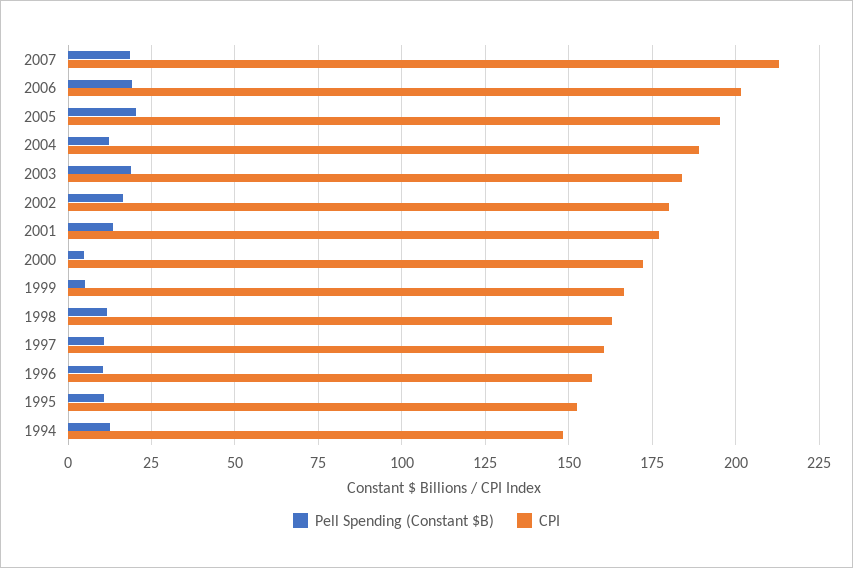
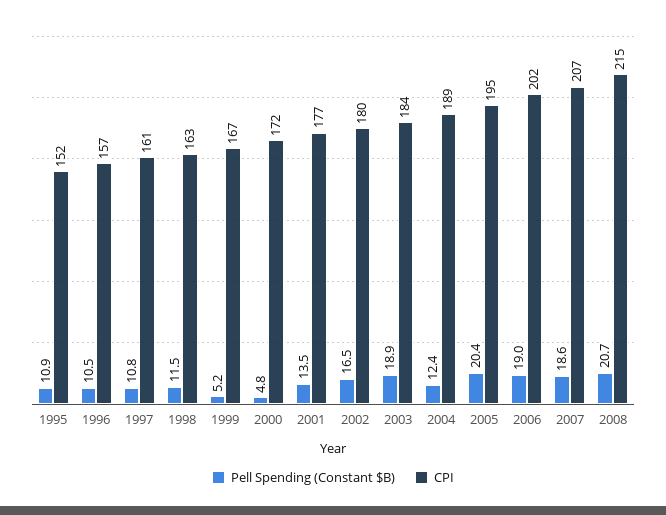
CPI, 2007: 212.5 -> 207
Pell Spending (Constant $B), 1994: 12.5 -> none
CPI, 1994: 147.5 -> none
Pell Spending (Constant $B), 2008: none -> 20.7
CPI, 2008: none -> 215

